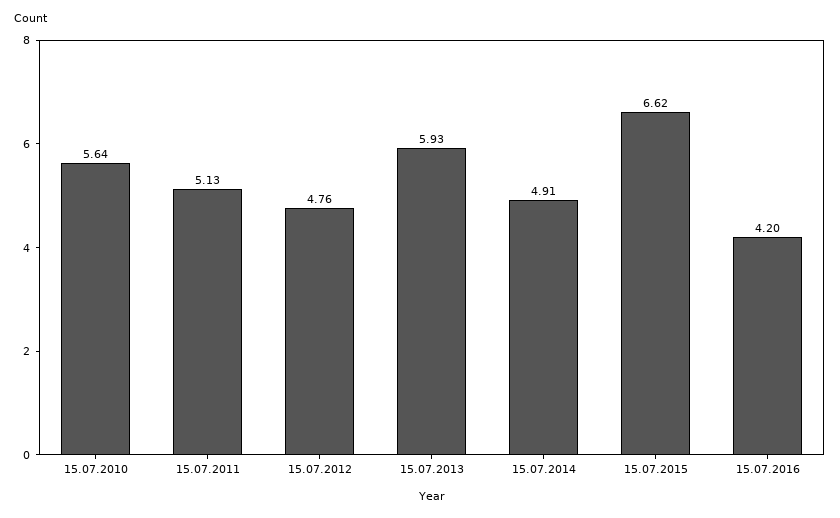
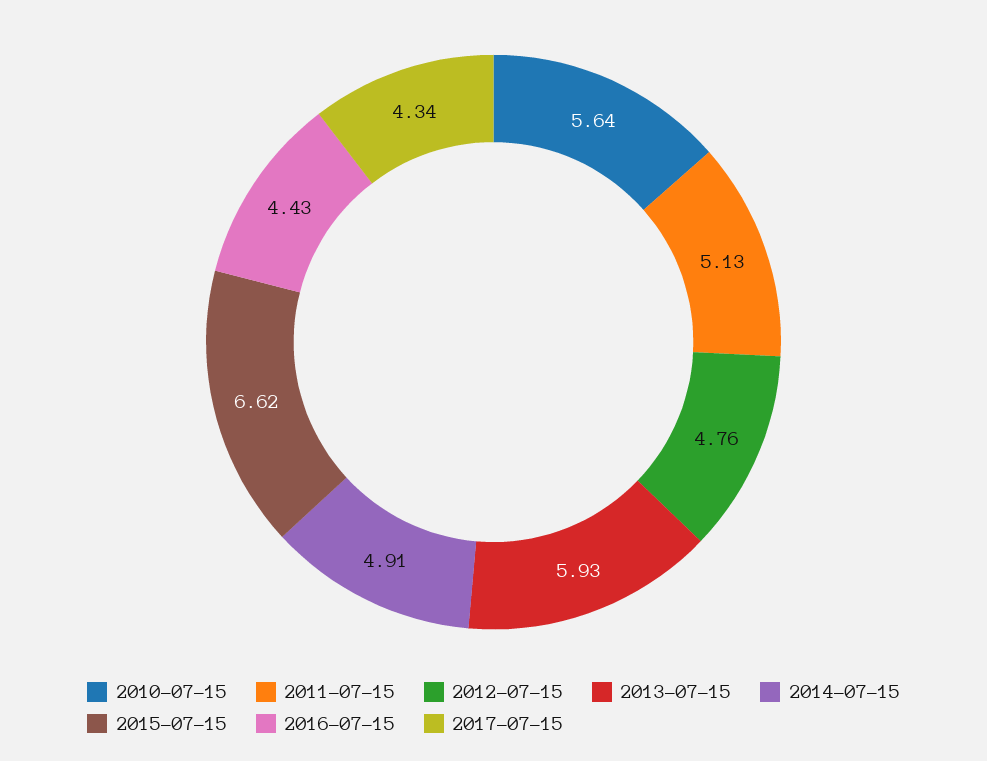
15.07.2016: 4.2 -> 4.43
2017-07-15: none -> 4.34

